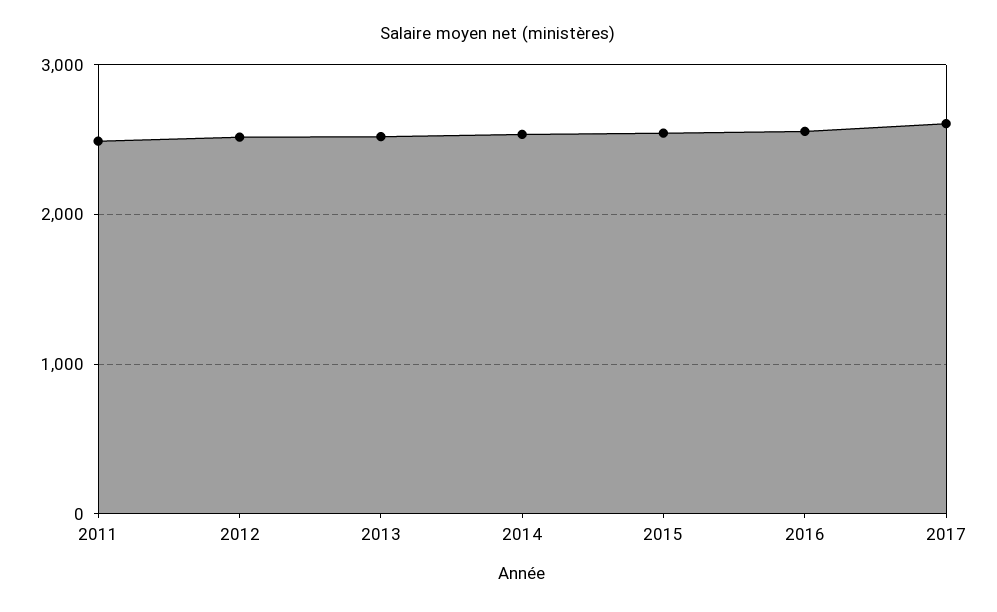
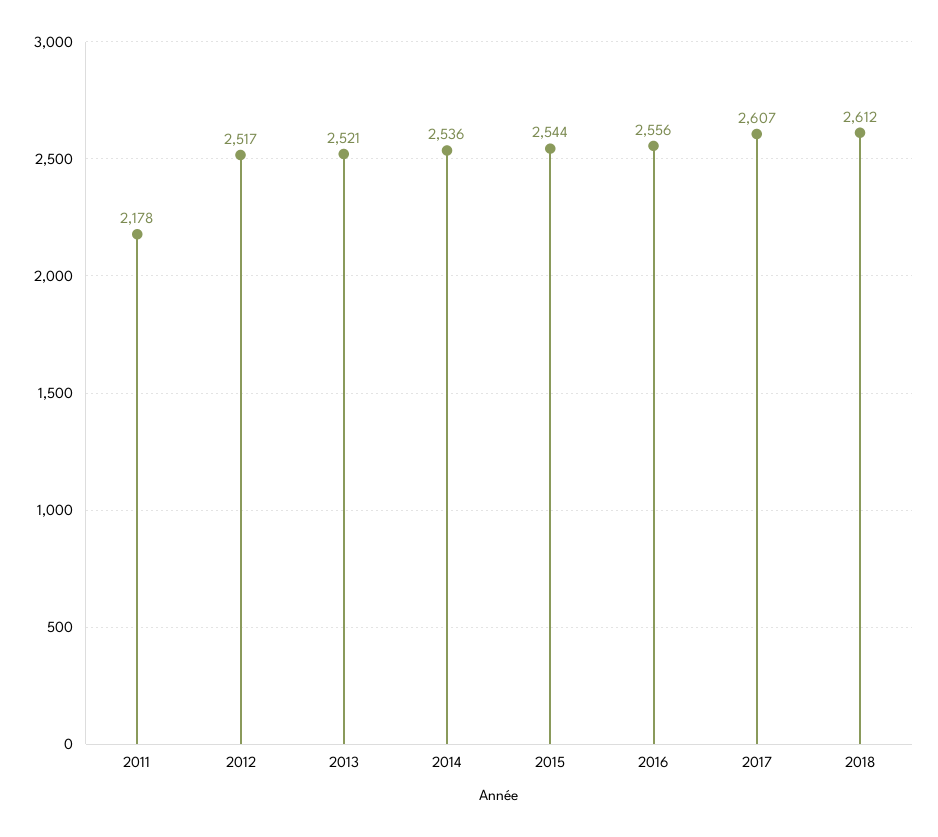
2011: 2500 -> 2178
2018: none -> 2612

